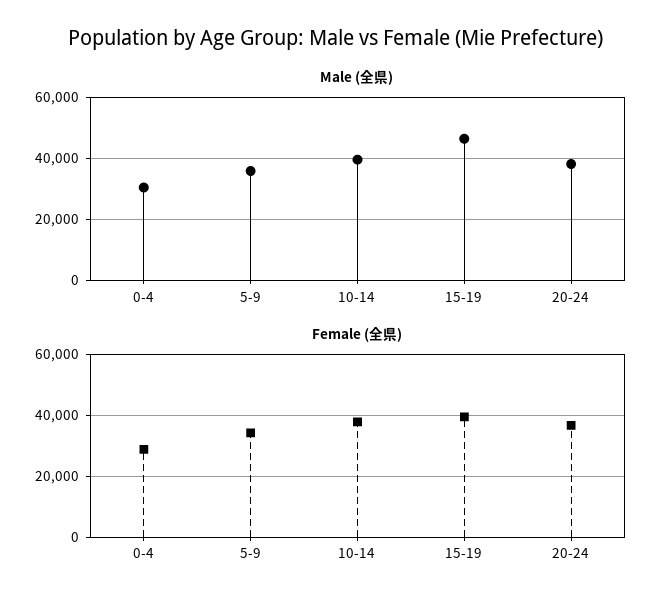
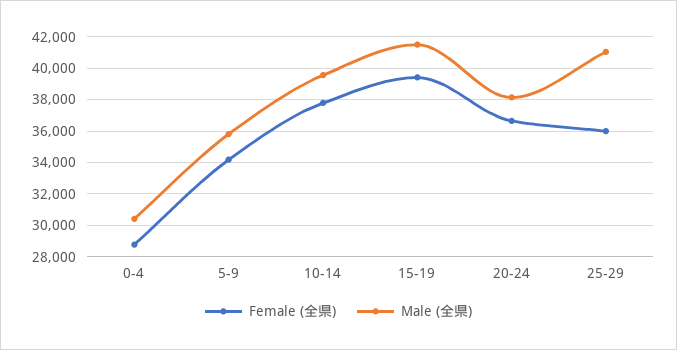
Male (全県), 15-19: 46000 -> 41500
Female (全県), 25-29: none -> 36000
Male (全県), 25-29: none -> 41000

